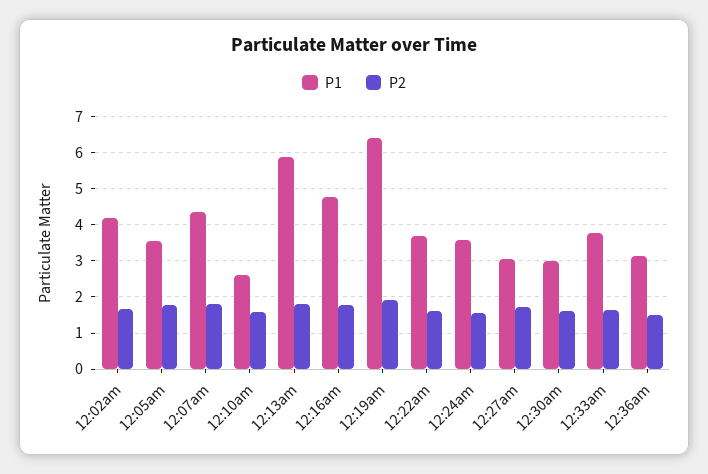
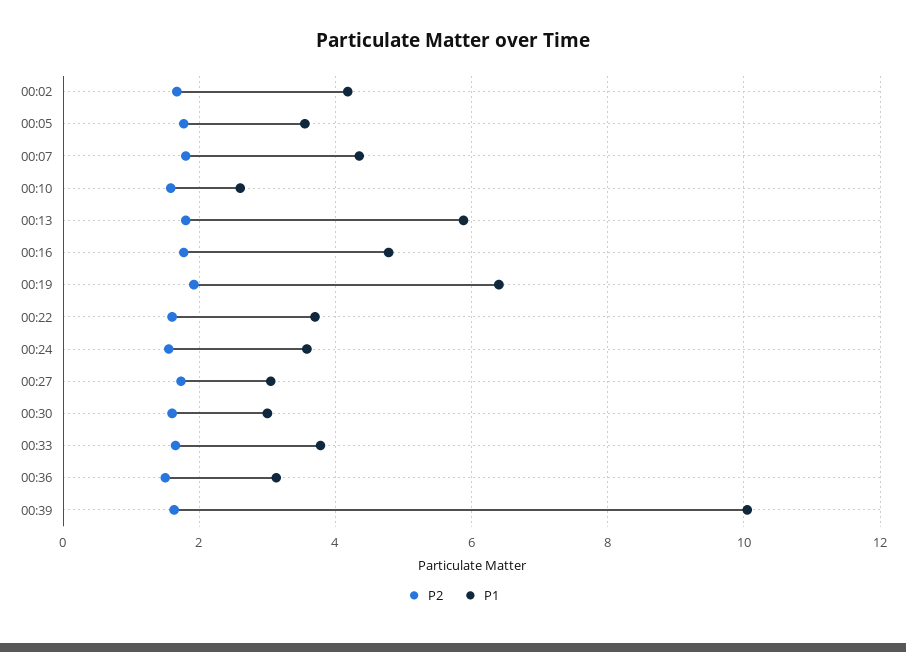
P2, 00:39: none -> 1.6
P1, 00:39: none -> 10

